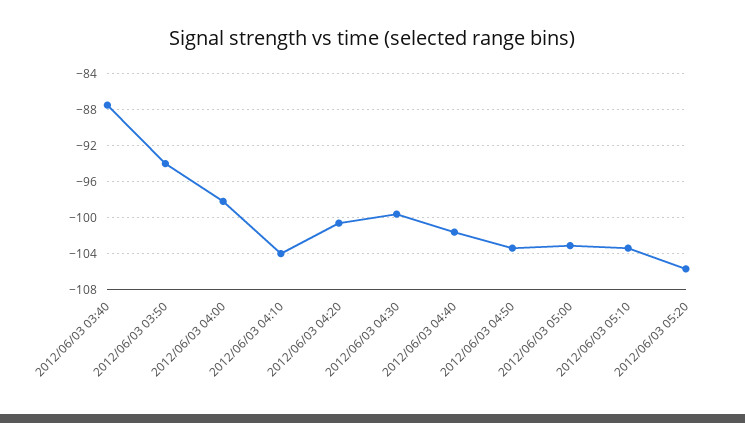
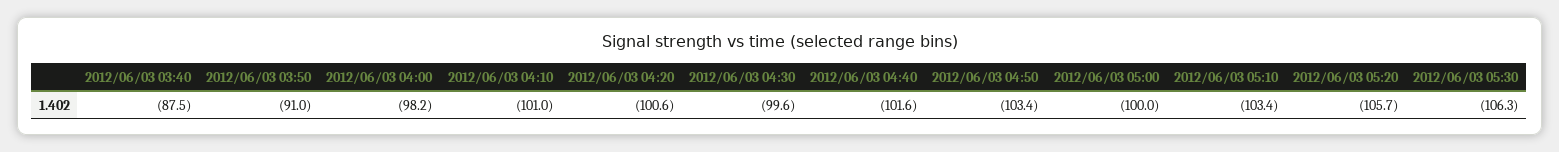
2012/06/03 03:50: -94 -> -91
2012/06/03 04:10: -104 -> -101
2012/06/03 05:00: -103 -> -100
2012/06/03 05:30: none -> -106.3

